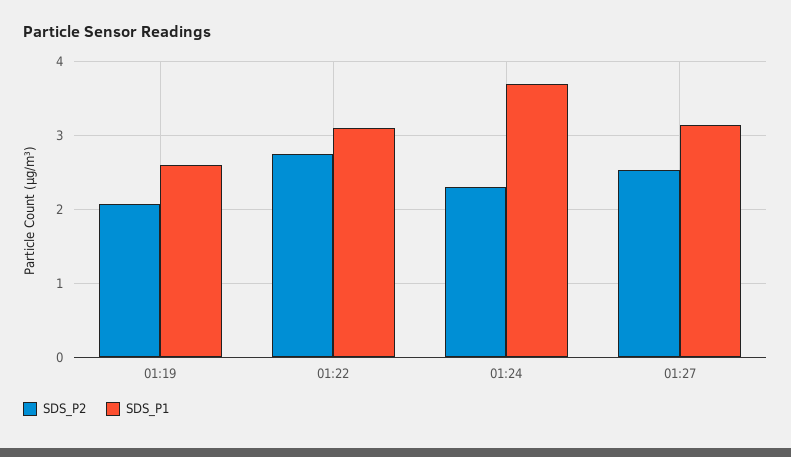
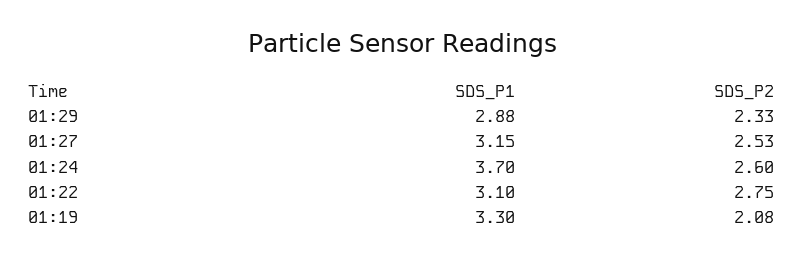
SDS_P1, 01:19: 2.6 -> 3.3
SDS_P2, 01:24: 2.3 -> 2.6
SDS_P1, 01:29: none -> 2.88
SDS_P2, 01:29: none -> 2.33

